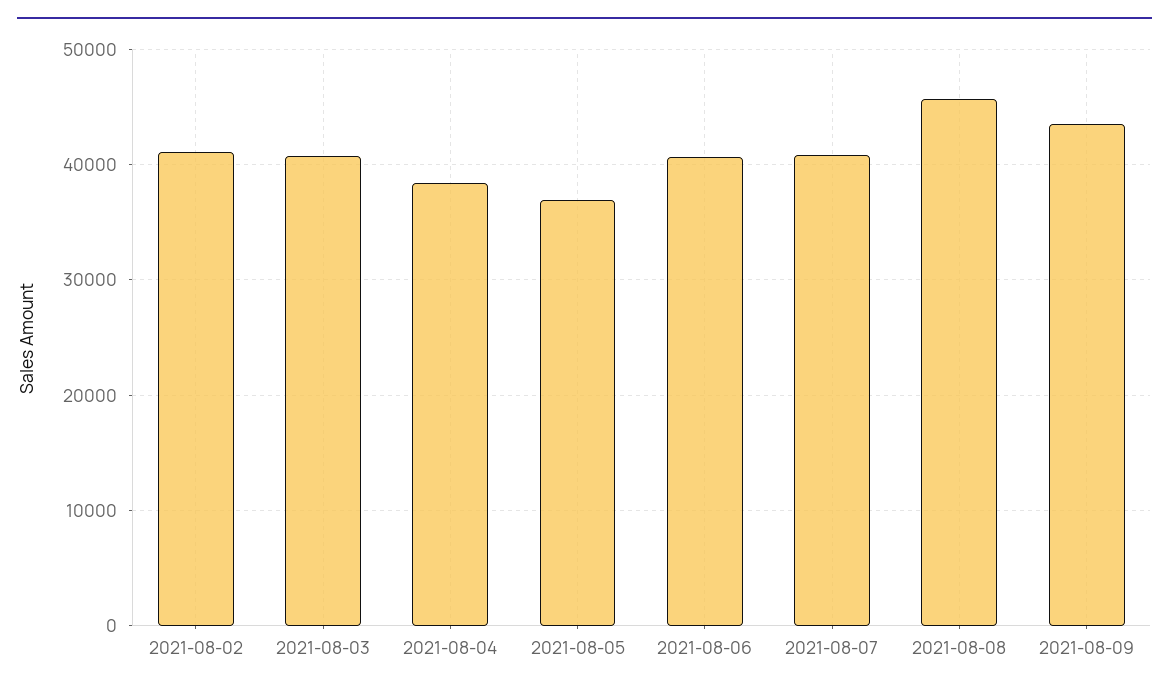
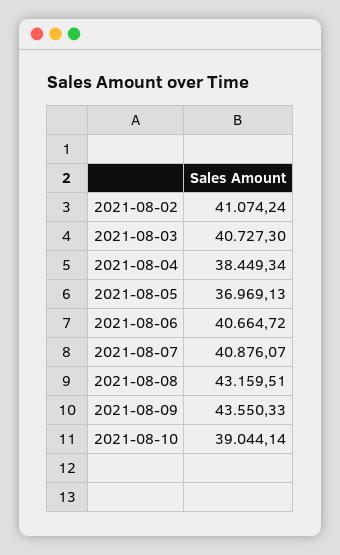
2021-08-08: 46000 -> 43159.51
2021-08-10: none -> 39044.14

